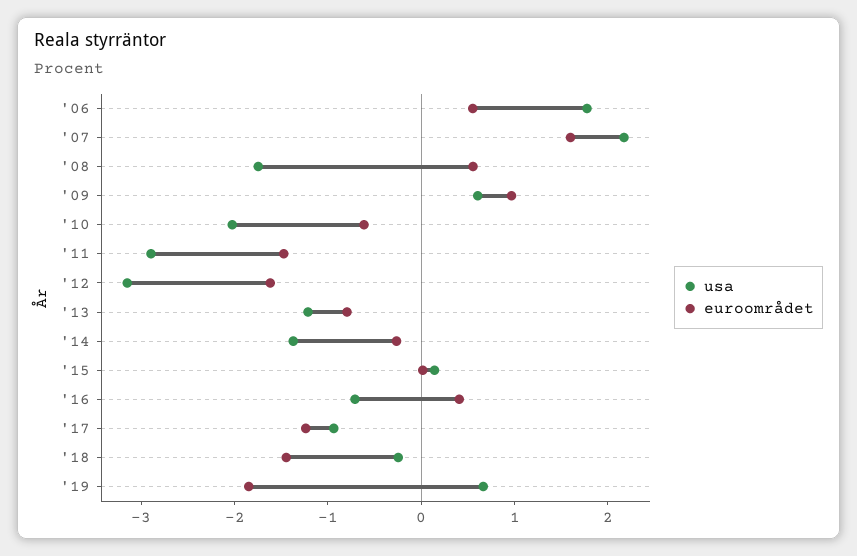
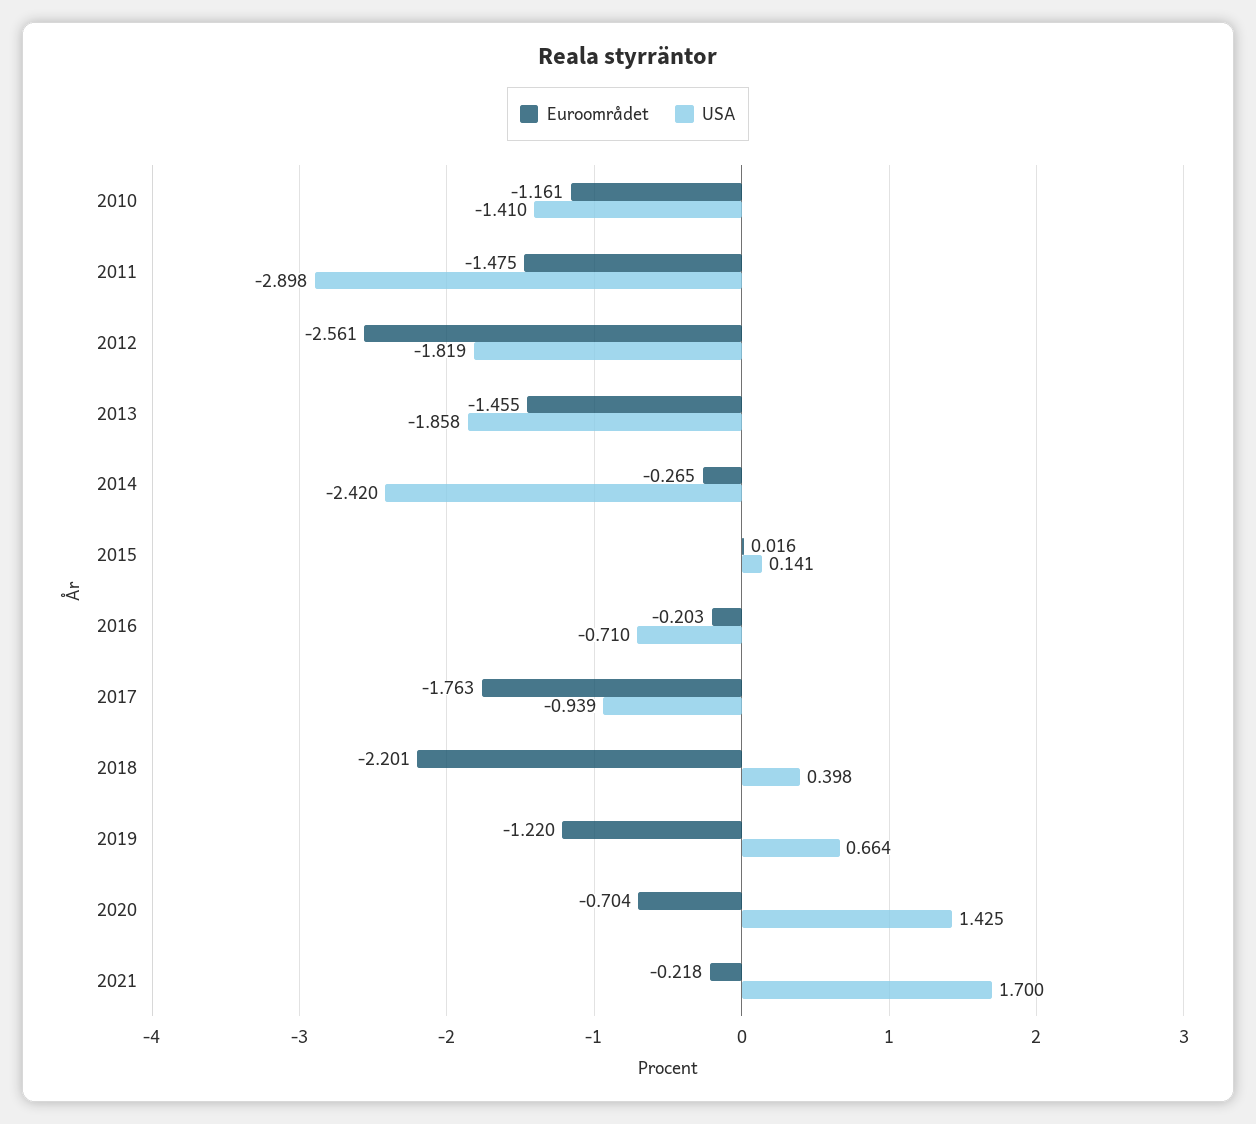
usa, '06: 1.8 -> none
euroområdet, '06: 0.6 -> none
usa, '07: 2.2 -> none
euroområdet, '07: 1.6 -> none
usa, '08: -1.8 -> none
euroområdet, '08: 0.6 -> none
usa, '09: 0.6 -> none
euroområdet, '09: 1 -> none
usa, '10: -2 -> -1.41
euroområdet, '10: -0.6 -> -1.161
usa, '12: -3.2 -> -1.819
euroområdet, '12: -1.6 -> -2.561
usa, '13: -1.2 -> -1.858
euroområdet, '13: -0.8 -> -1.455
usa, '14: -1.4 -> -2.42
euroområdet, '16: 0.4 -> -0.203
euroområdet, '17: -1.2 -> -1.763
usa, '18: -0.2 -> 0.398
euroområdet, '18: -1.4 -> -2.201
euroområdet, '19: -1.8 -> -1.22
euroområdet, 2020: none -> -0.704
usa, 2020: none -> 1.425
euroområdet, 2021: none -> -0.218
usa, 2021: none -> 1.7

